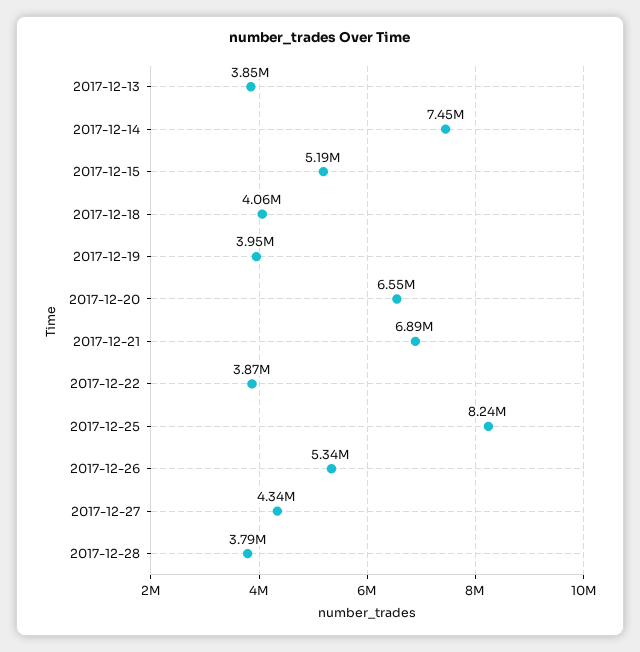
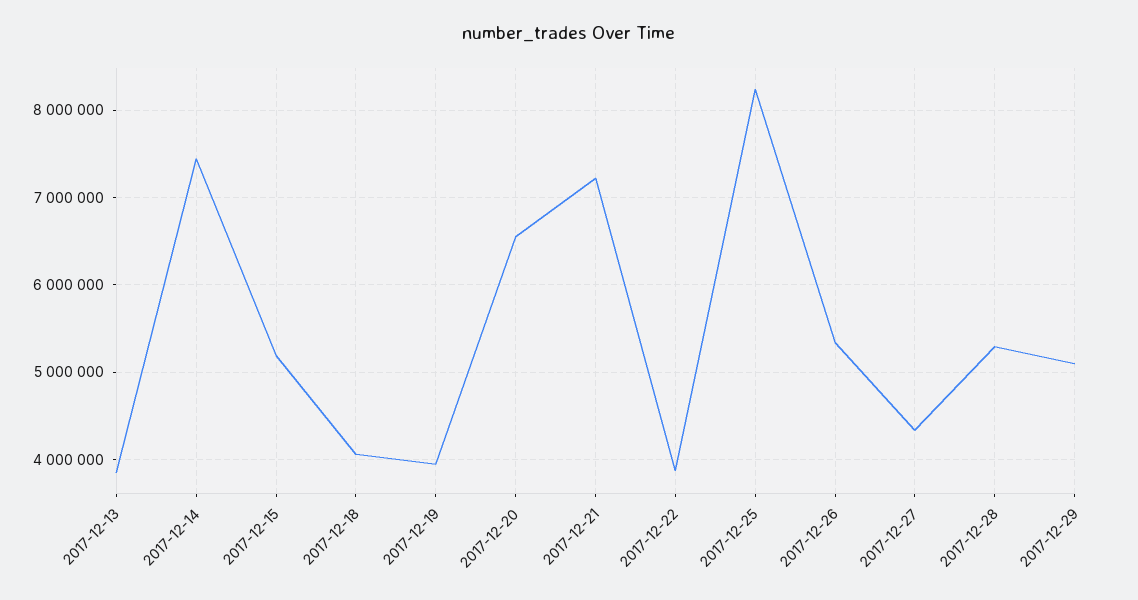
2017-12-21: 6890000 -> 7200000
2017-12-28: 3790000 -> 5300000
2017-12-29: none -> 5100000

